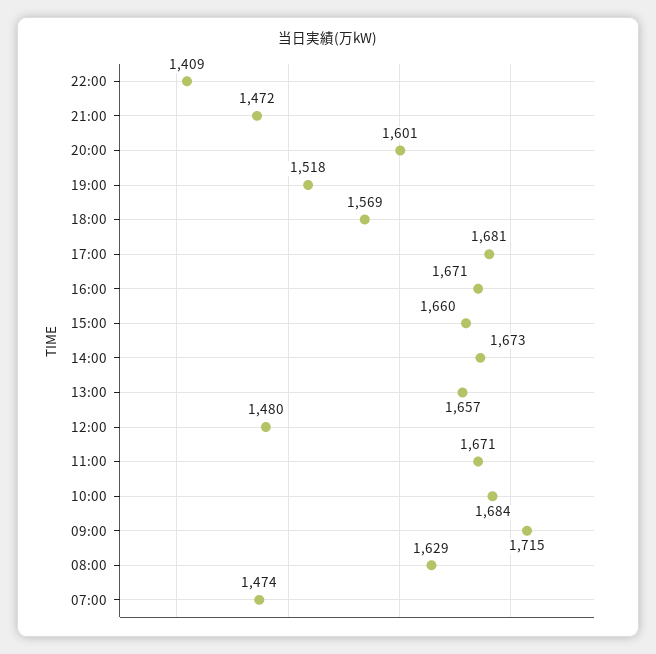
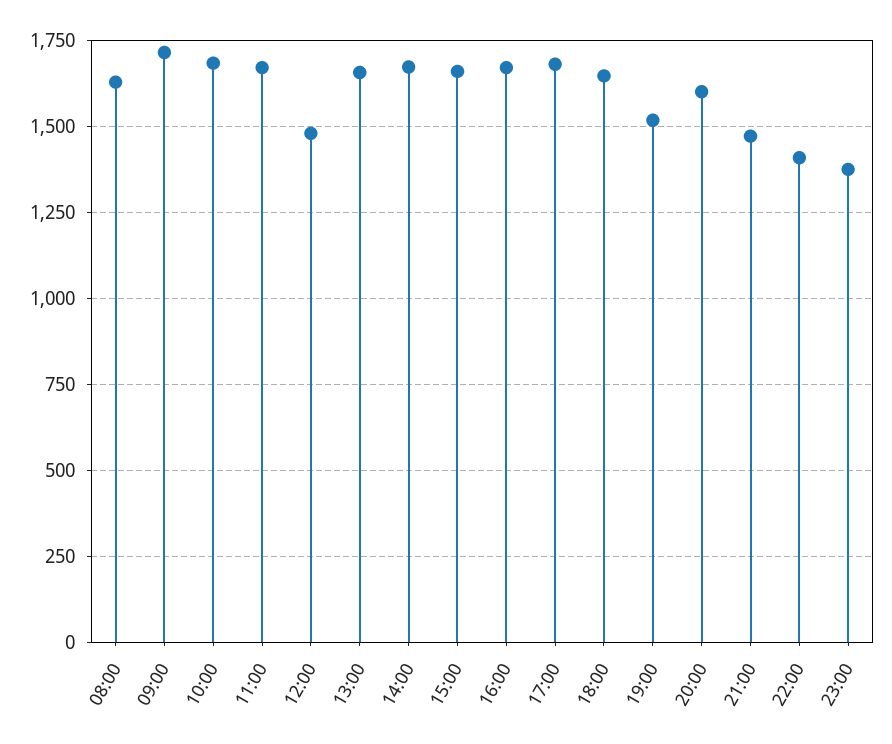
18:00: 1569 -> 1650
07:00: 1474 -> none
23:00: none -> 1375

